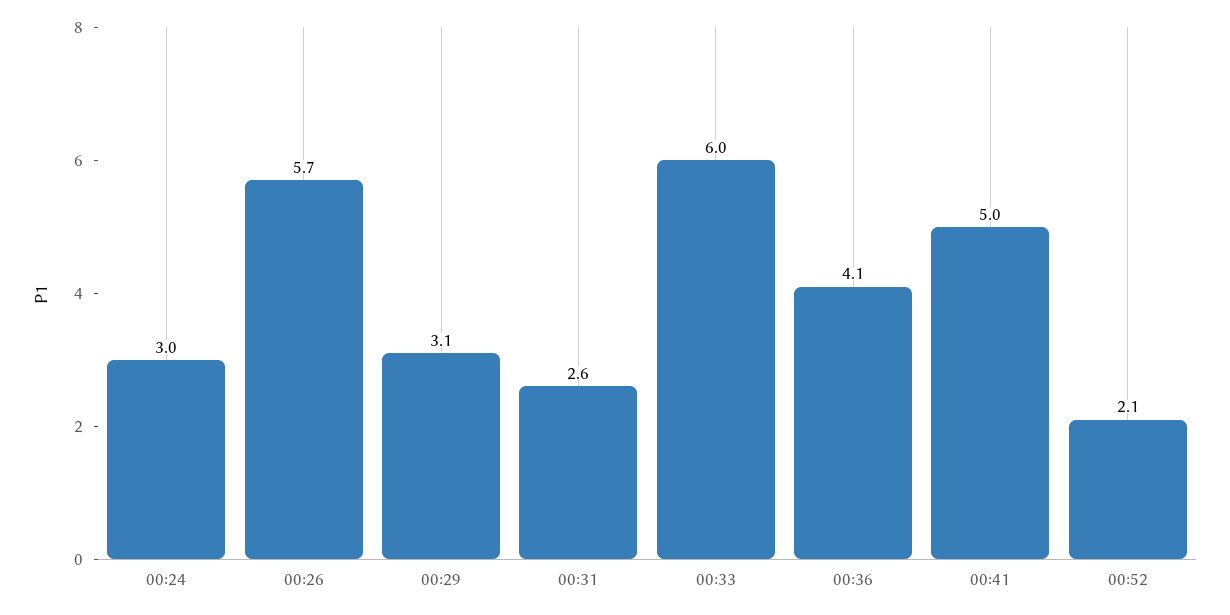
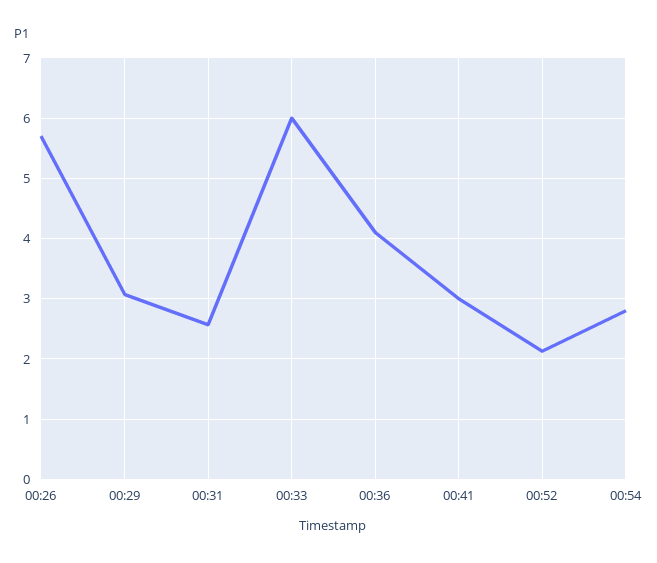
00:24: 3 -> none
00:41: 5 -> 3
00:54: none -> 2.8

